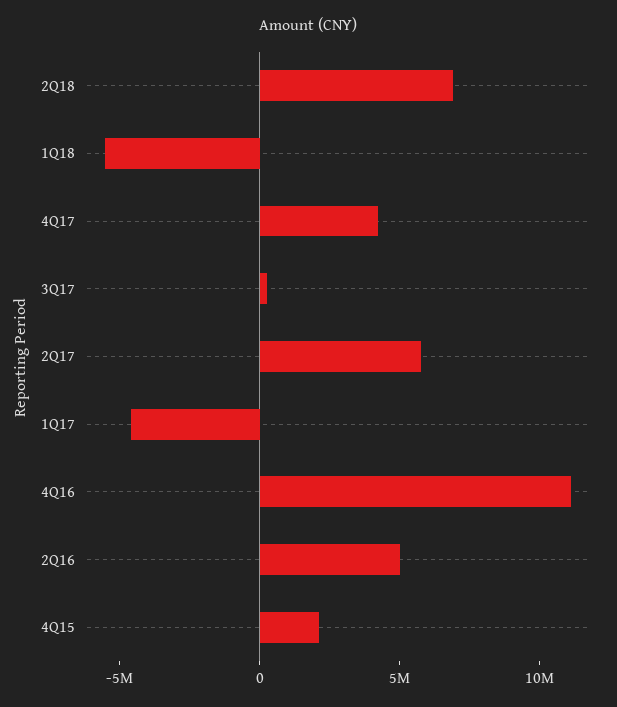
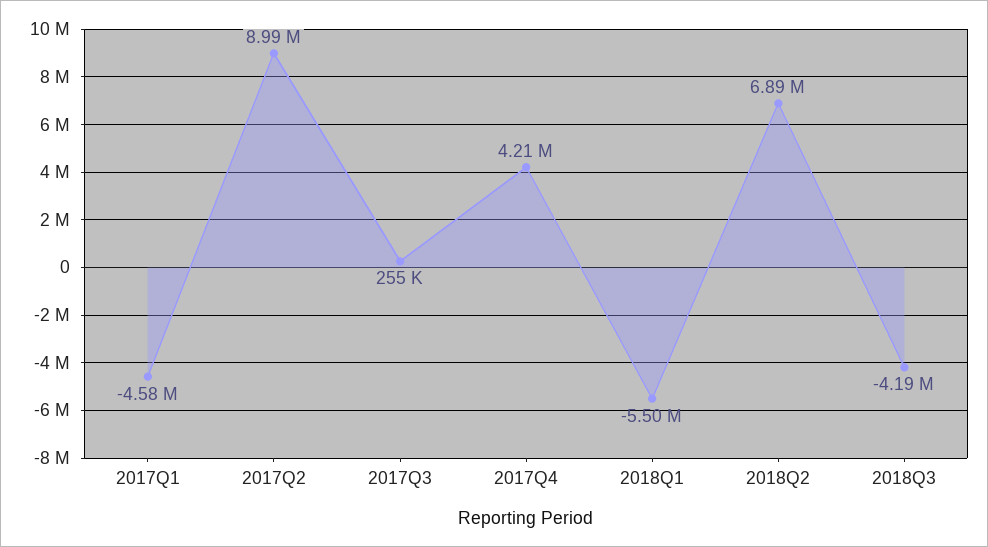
2Q17: 6000000 -> 8990000
4Q16: 11000000 -> none
2Q16: 5000000 -> none
4Q15: 2000000 -> none
2018Q3: none -> -4190000

